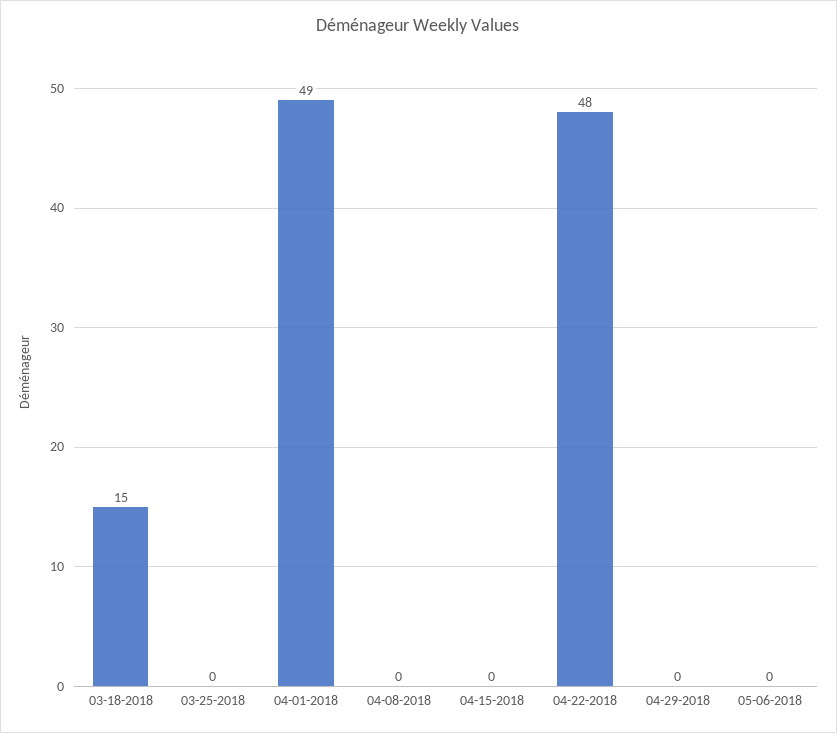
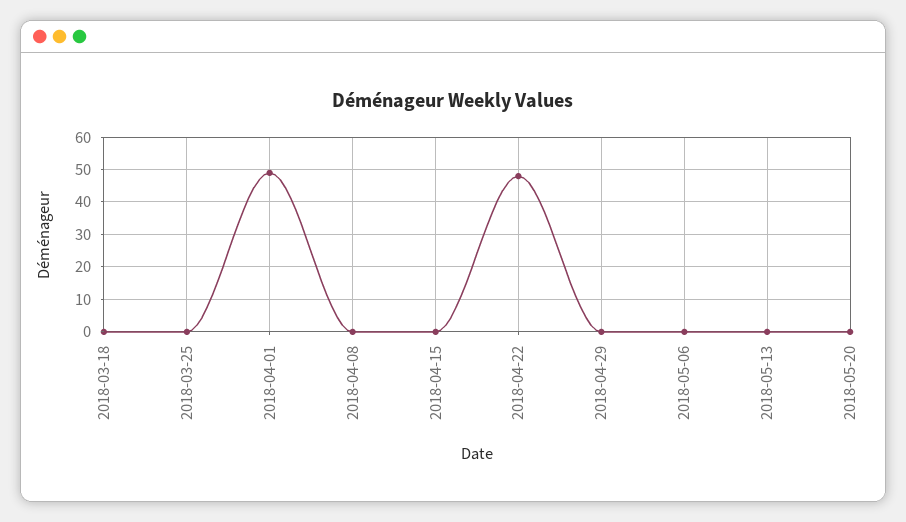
03-18-2018: 15 -> 0
2018-05-13: none -> 0
2018-05-20: none -> 0

